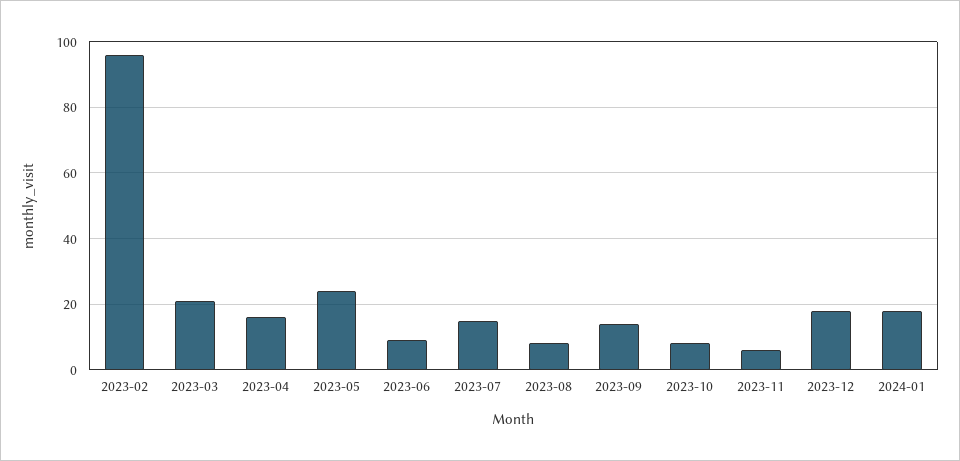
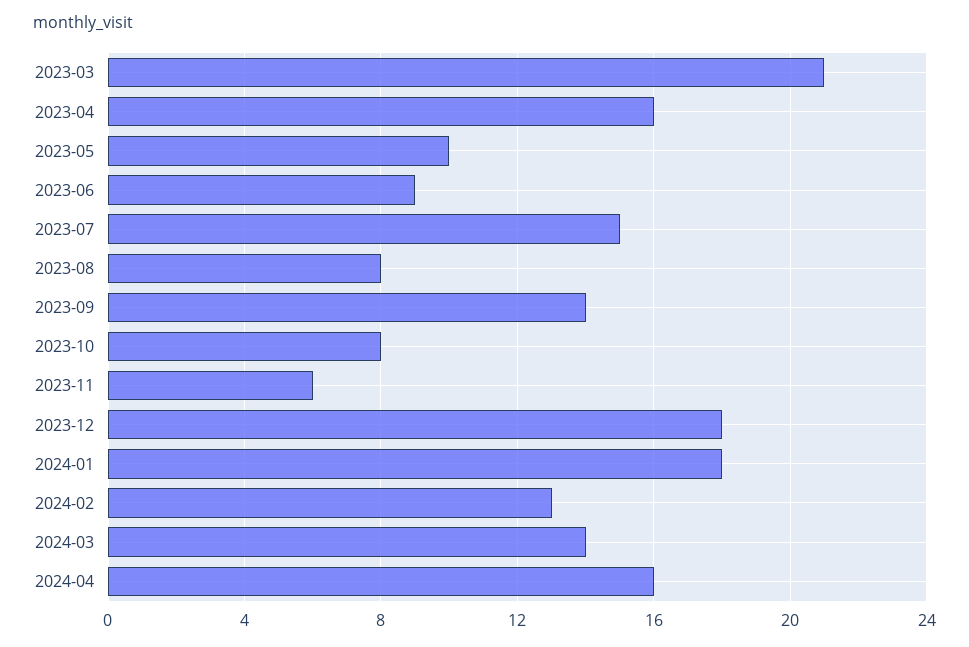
2023-02: 95 -> none
2023-05: 25 -> 10
2024-02: none -> 13
2024-03: none -> 14
2024-04: none -> 16

